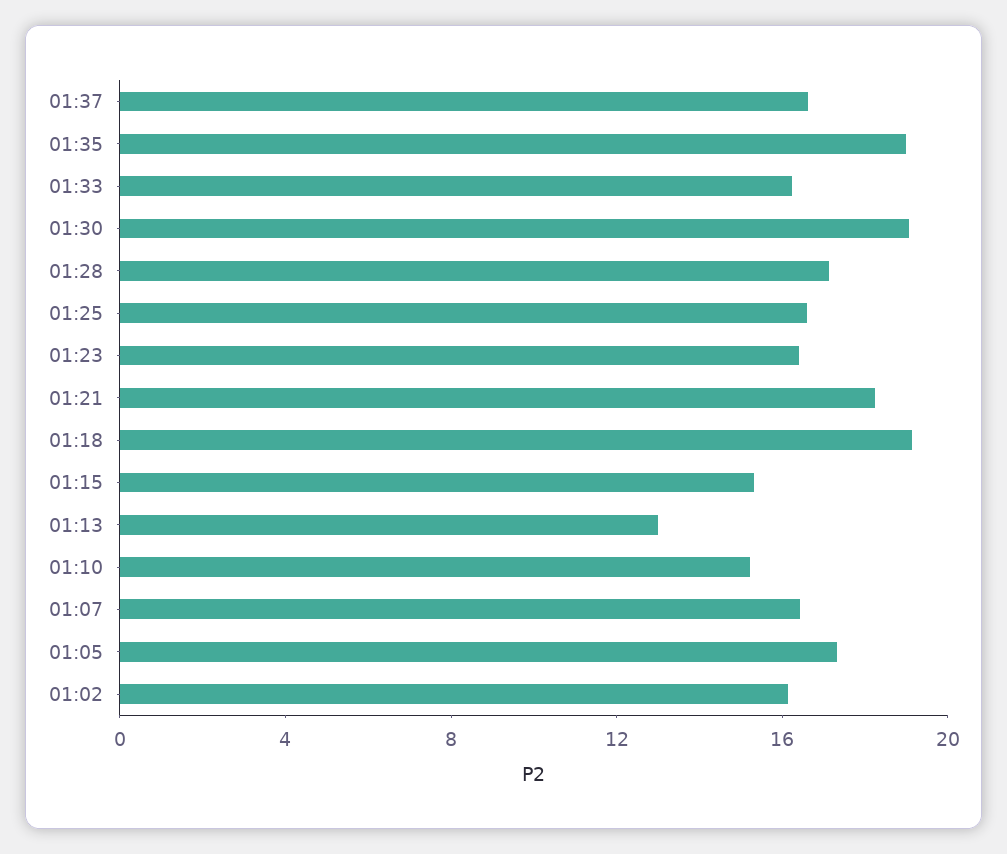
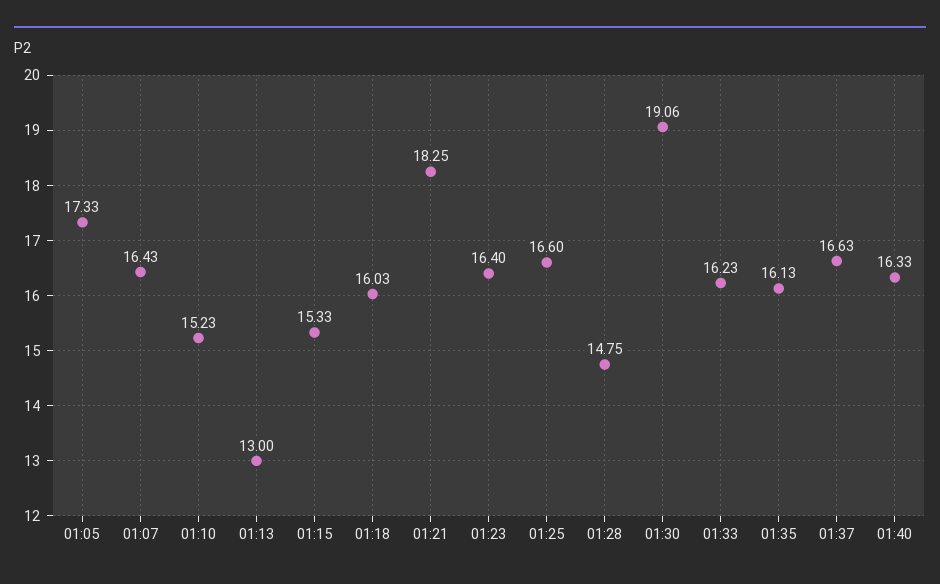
01:35: 19 -> 16.13
01:28: 17 -> 14.75
01:18: 19 -> 16.03
01:02: 16 -> none
01:40: none -> 16.33

